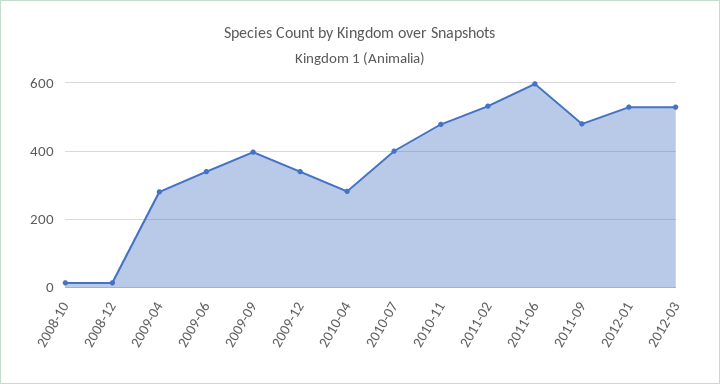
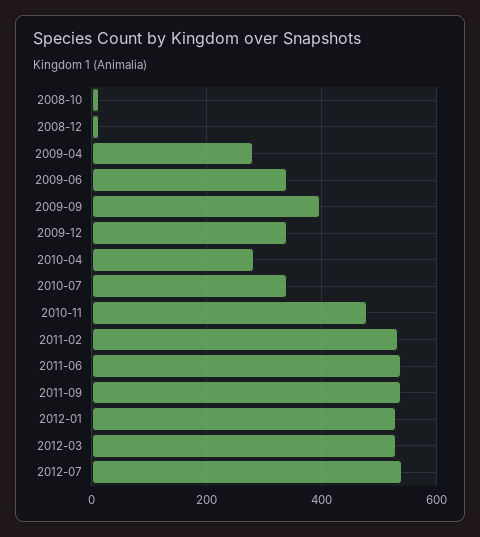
2010-07: 400 -> 340
2011-06: 600 -> 540
2011-09: 480 -> 540
2012-07: none -> 540

